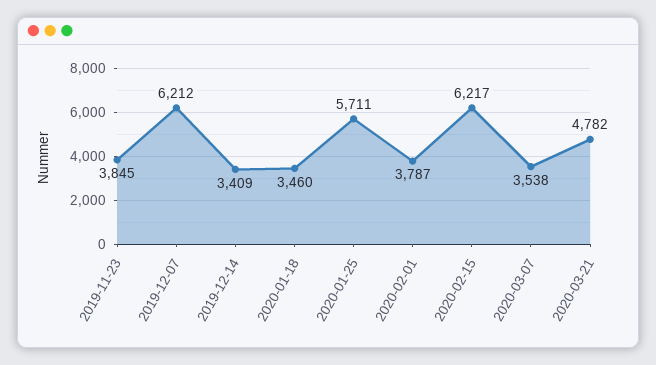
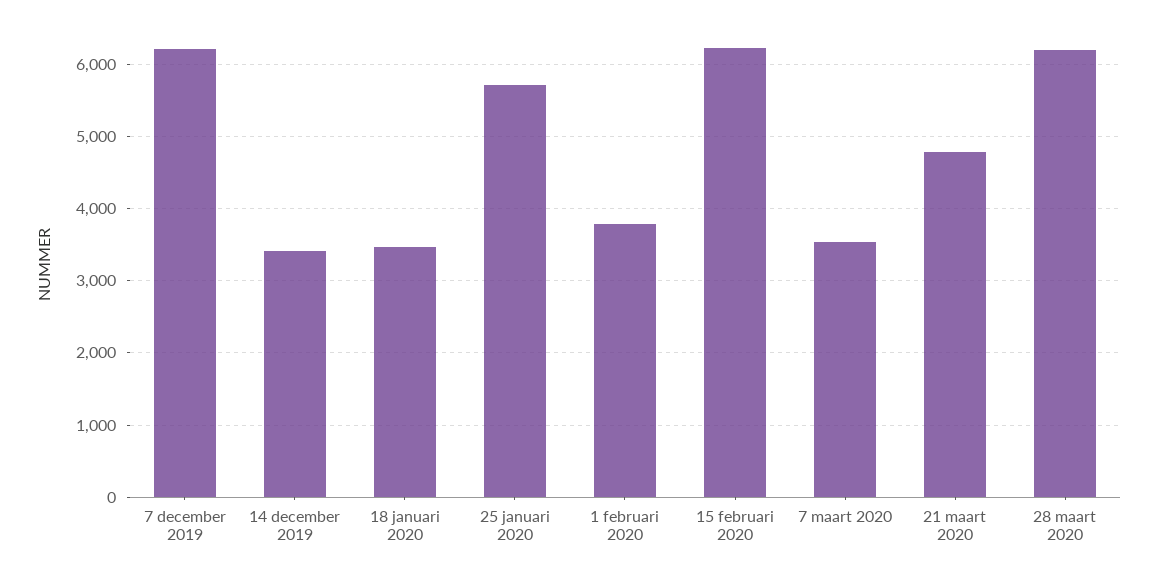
2019-11-23: 3845 -> none
28 maart 2020: none -> 6200

